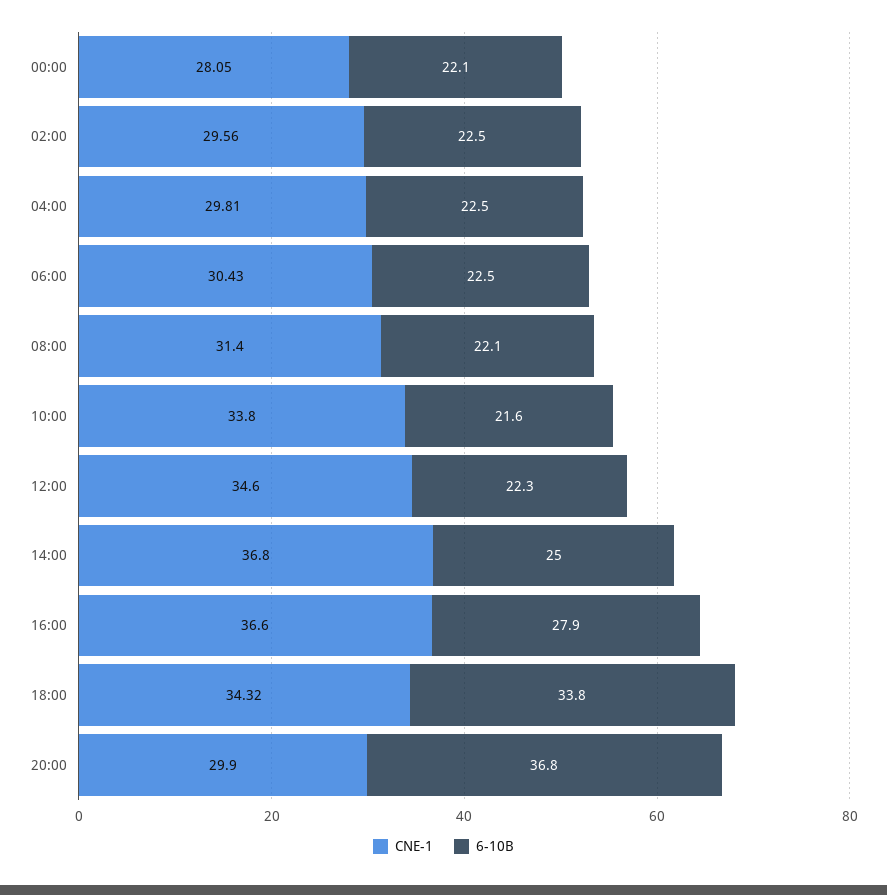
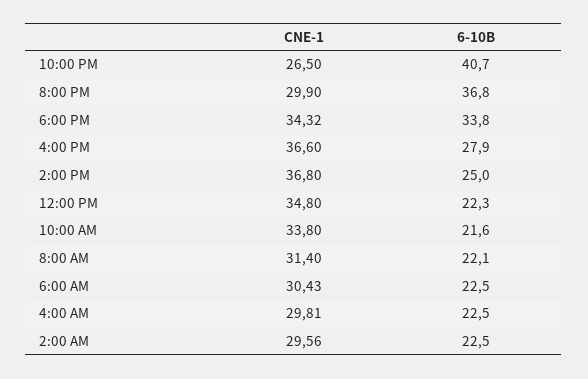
CNE-1, 00:00: 28.05 -> none
6-10B, 00:00: 22.1 -> none
CNE-1, 12:00: 34.6 -> 34.8
CNE-1, 10:00 PM: none -> 26.5
6-10B, 10:00 PM: none -> 40.7

